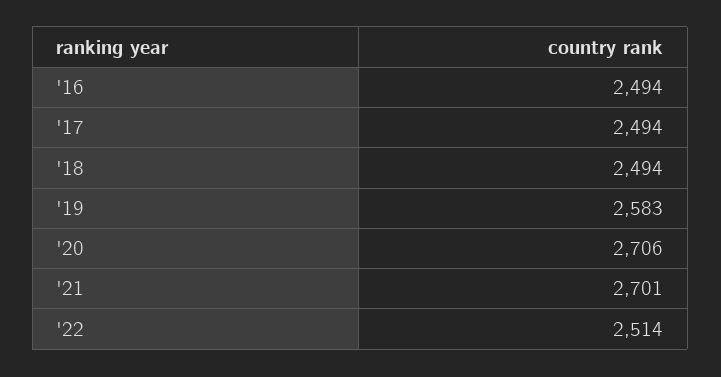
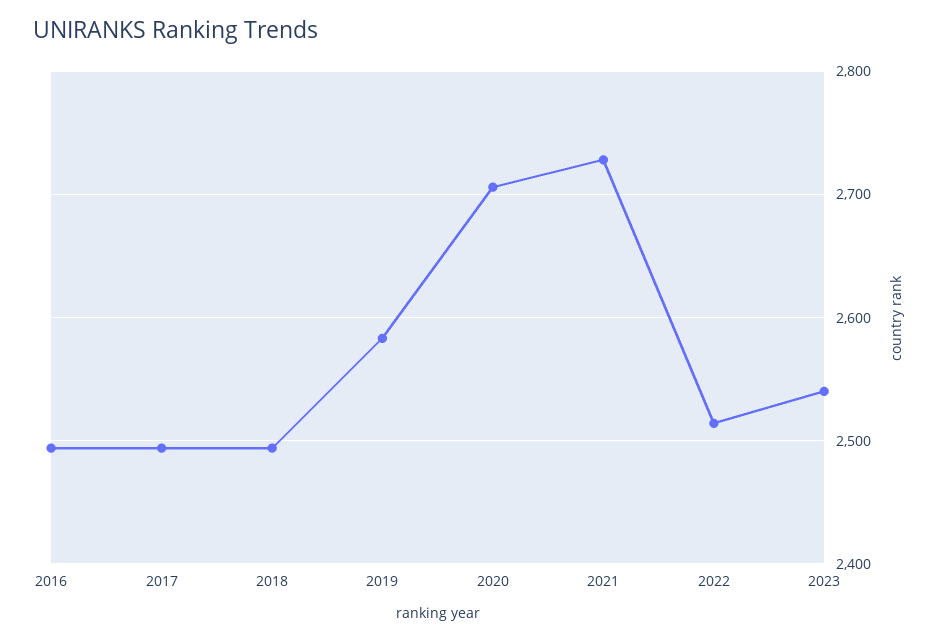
'21: 2701 -> 2730
2023: none -> 2540

